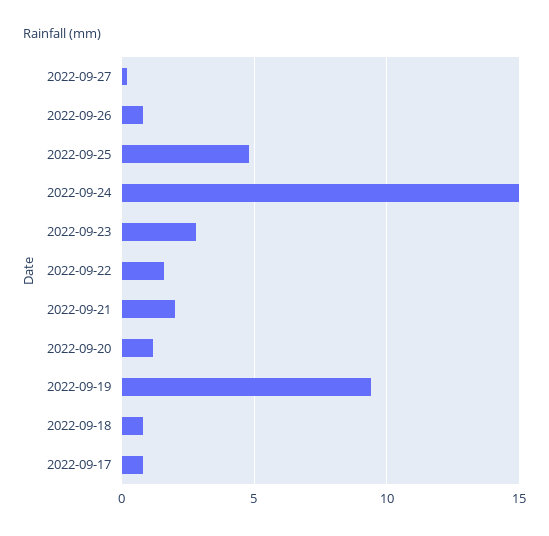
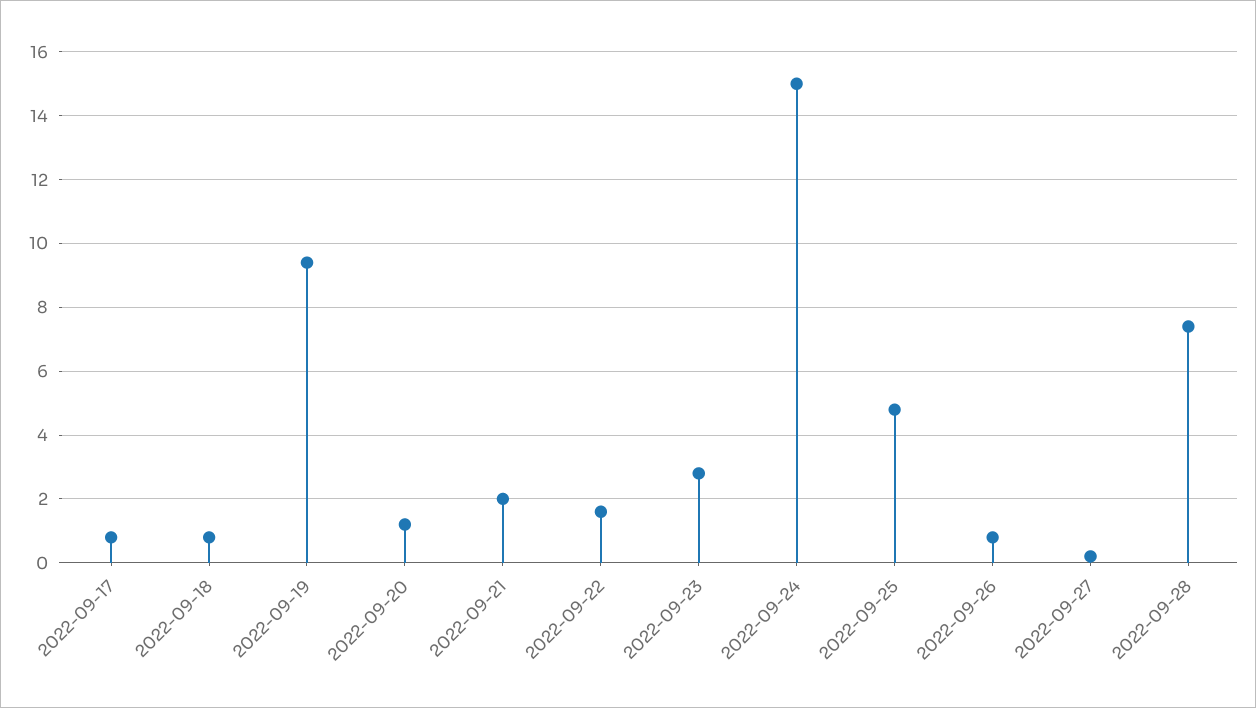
2022-09-28: none -> 7.5

